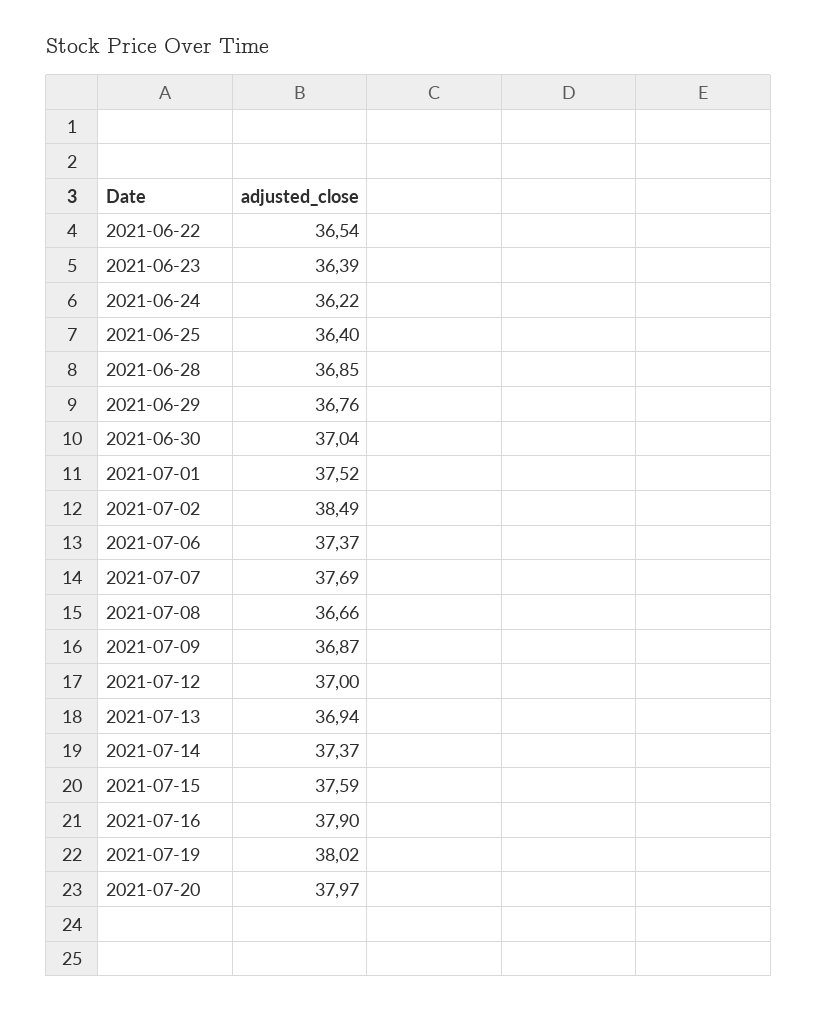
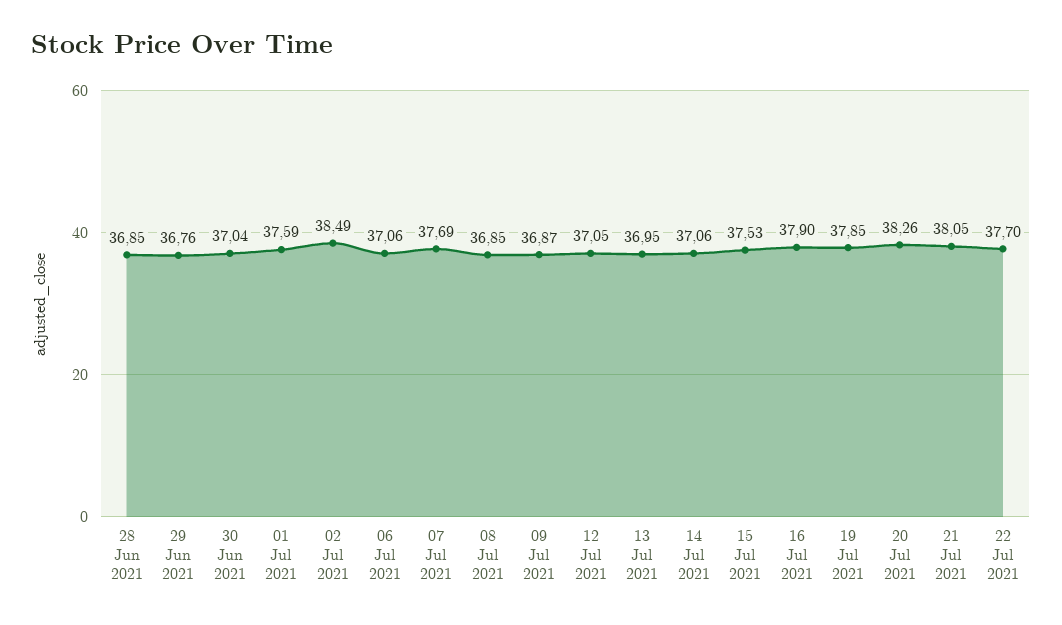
2021-06-22: 36.54 -> none
2021-06-23: 36.39 -> none
2021-06-24: 36.22 -> none
2021-06-25: 36.4 -> none
2021-07-01: 37.52 -> 37.59
2021-07-06: 37.37 -> 37.06
2021-07-08: 36.66 -> 36.85
2021-07-12: 37 -> 37.05
2021-07-13: 36.94 -> 36.95
2021-07-14: 37.37 -> 37.06
2021-07-15: 37.59 -> 37.53
2021-07-19: 38.02 -> 37.85
2021-07-20: 37.97 -> 38.26
21 Jul 2021: none -> 38.05
22 Jul 2021: none -> 37.7

